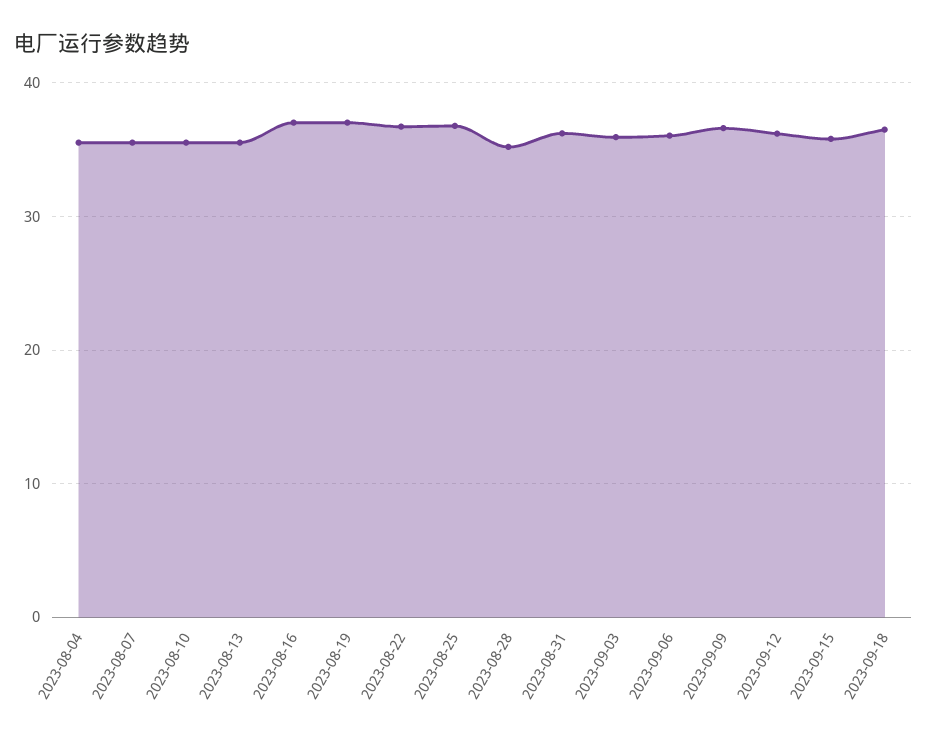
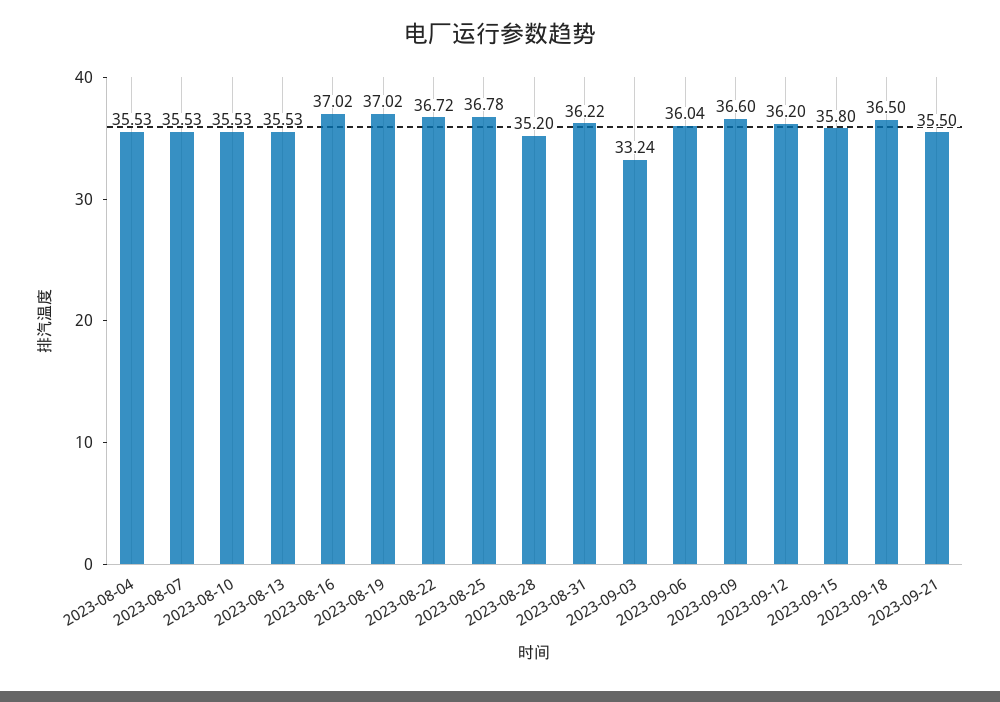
2023-09-03: 36 -> 33.24
2023-09-21: none -> 35.5

